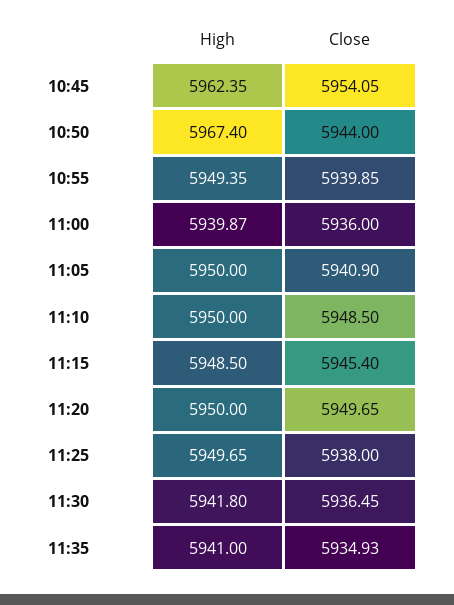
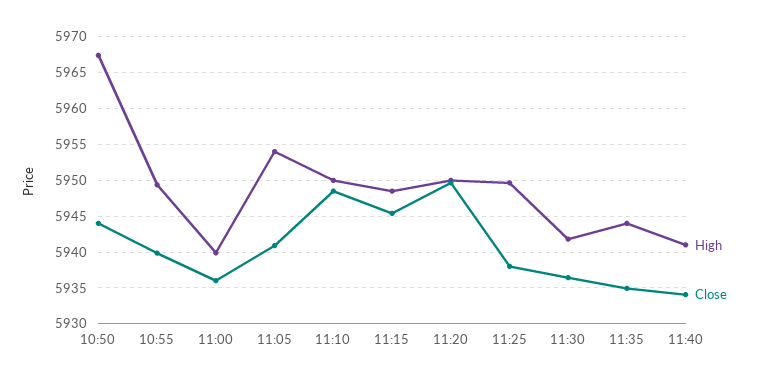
High, 10:45: 5962.35 -> none
Close, 10:45: 5954.05 -> none
High, 11:05: 5950 -> 5954
High, 11:35: 5941 -> 5944
High, 11:40: none -> 5941
Close, 11:40: none -> 5934

